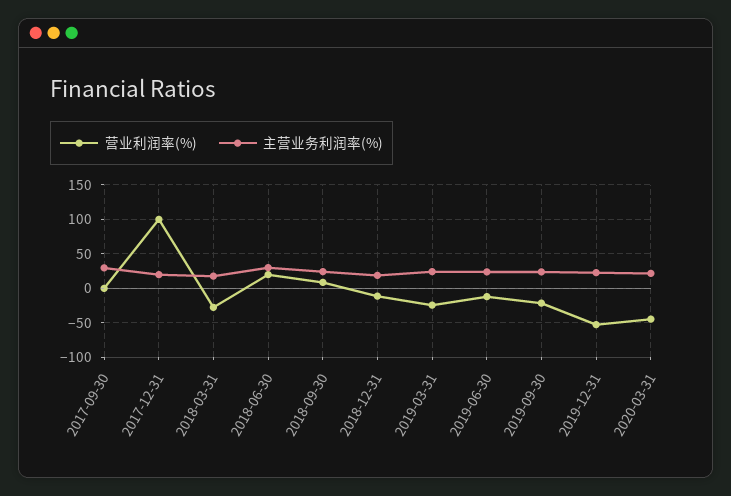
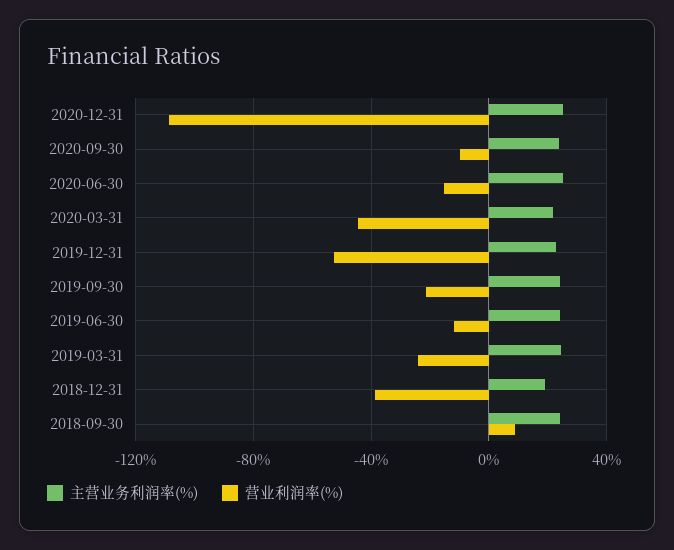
营业利润率(%), 2017-09-30: 0 -> none
主营业务利润率(%), 2017-09-30: 30 -> none
营业利润率(%), 2017-12-31: 100 -> none
主营业务利润率(%), 2017-12-31: 20 -> none
营业利润率(%), 2018-03-31: -30 -> none
主营业务利润率(%), 2018-03-31: 20 -> none
营业利润率(%), 2018-06-30: 20 -> none
主营业务利润率(%), 2018-06-30: 30 -> none
营业利润率(%), 2018-12-31: -10 -> -40
主营业务利润率(%), 2020-12-31: none -> 25
营业利润率(%), 2020-12-31: none -> -110
主营业务利润率(%), 2020-09-30: none -> 25
营业利润率(%), 2020-09-30: none -> -10
主营业务利润率(%), 2020-06-30: none -> 25
营业利润率(%), 2020-06-30: none -> -15

